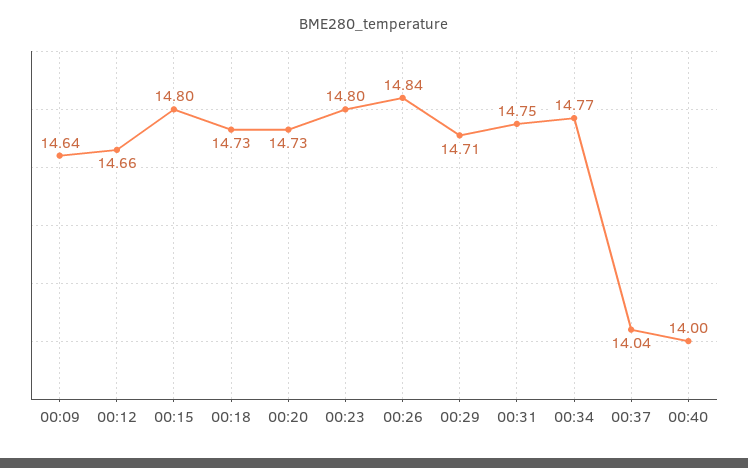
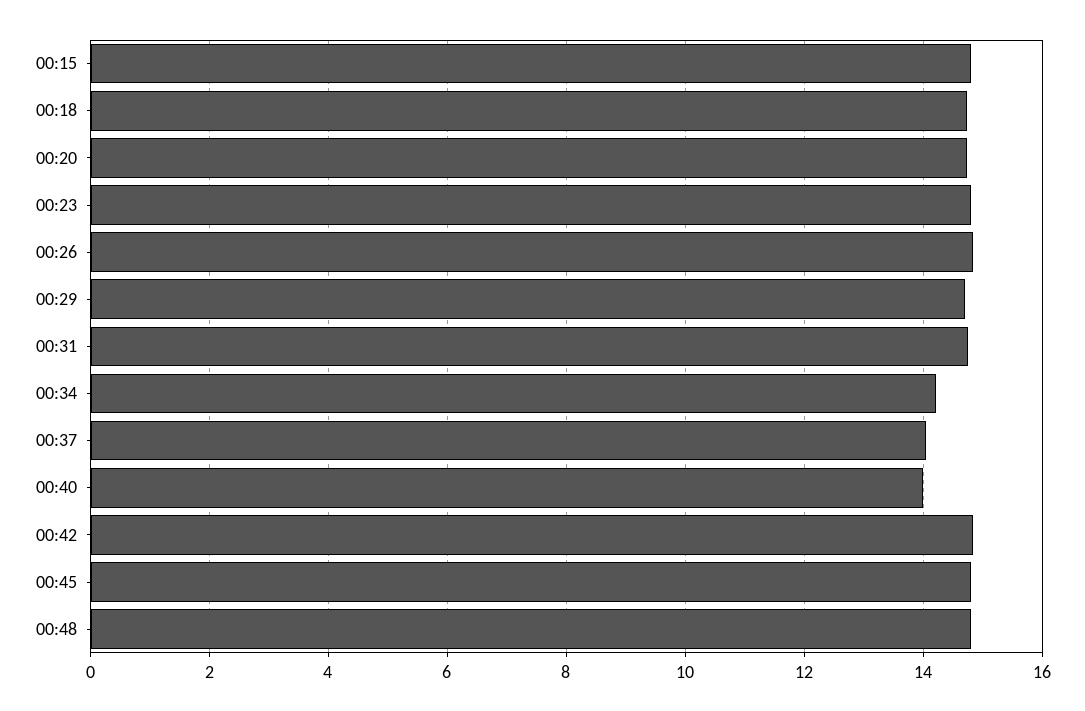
00:09: 14.64 -> none
00:12: 14.66 -> none
00:34: 14.77 -> 14.2
00:42: none -> 14.8
00:45: none -> 14.8
00:48: none -> 14.8

